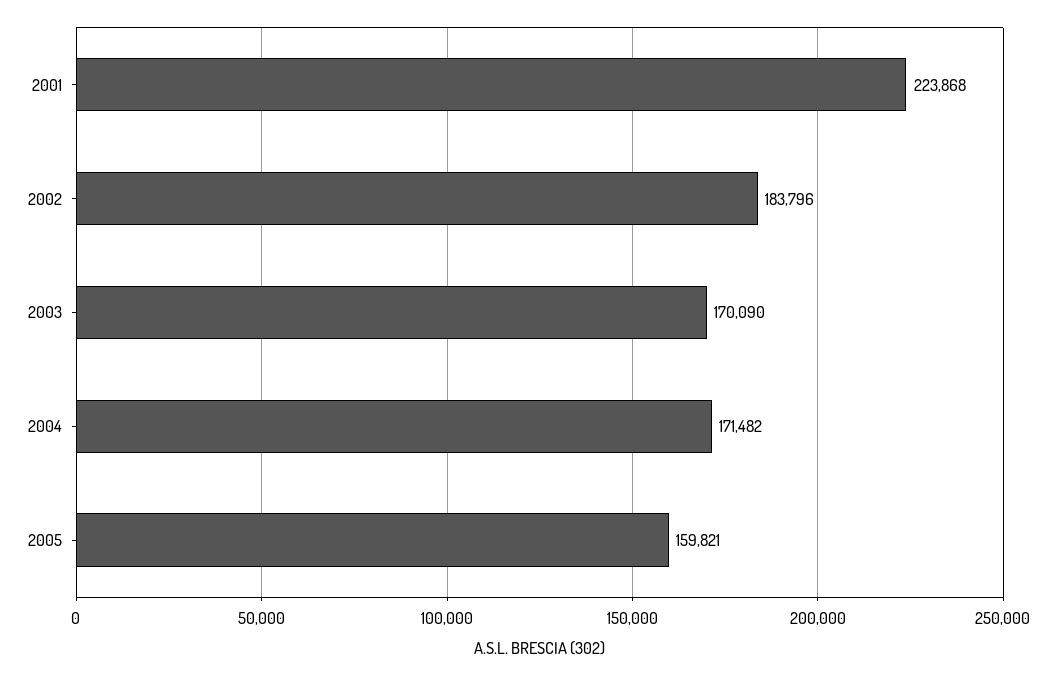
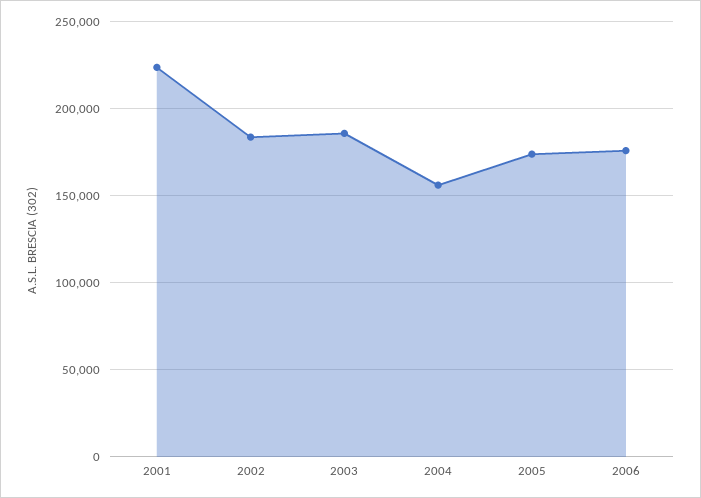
2003: 170090 -> 185000
2004: 171482 -> 155000
2005: 159821 -> 175000
2006: none -> 175000

